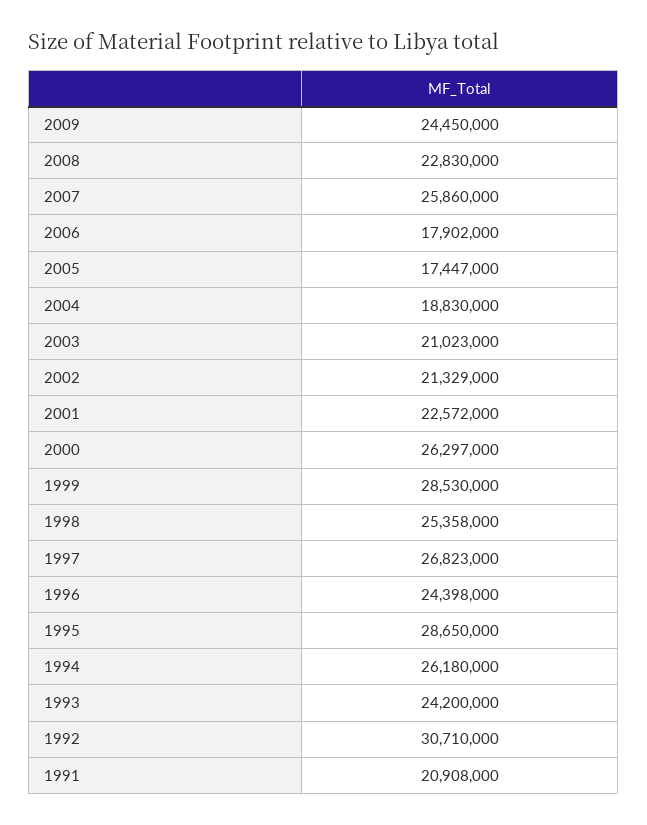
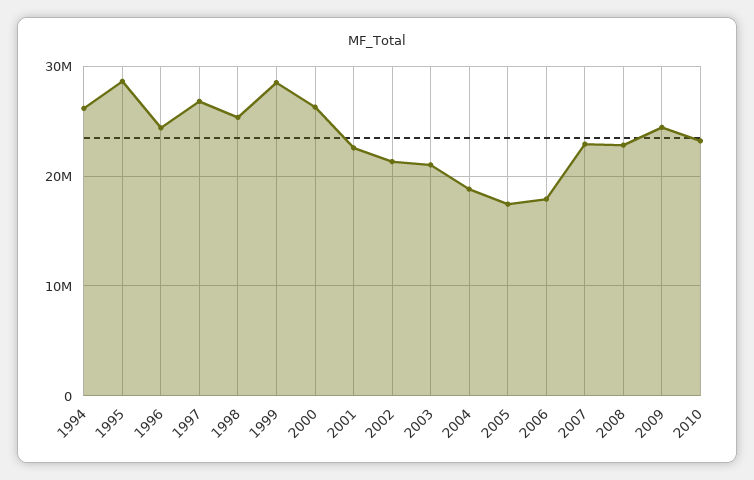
2007: 25860000 -> 23000000
1993: 24200000 -> none
1992: 30710000 -> none
1991: 20908000 -> none
2010: none -> 23000000

